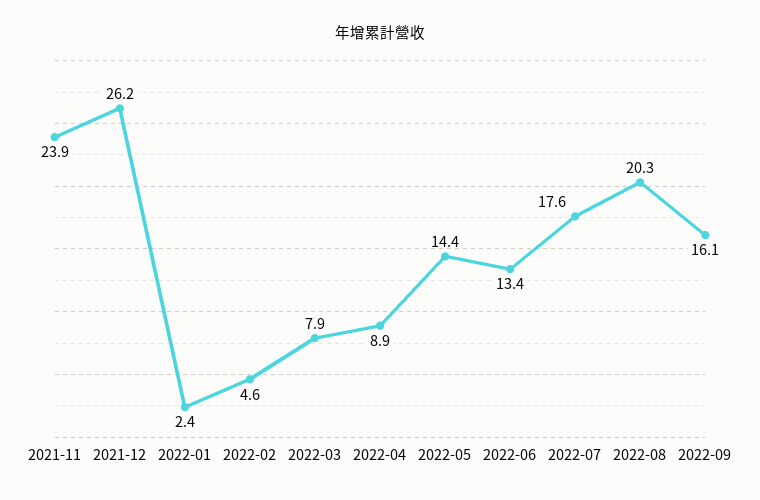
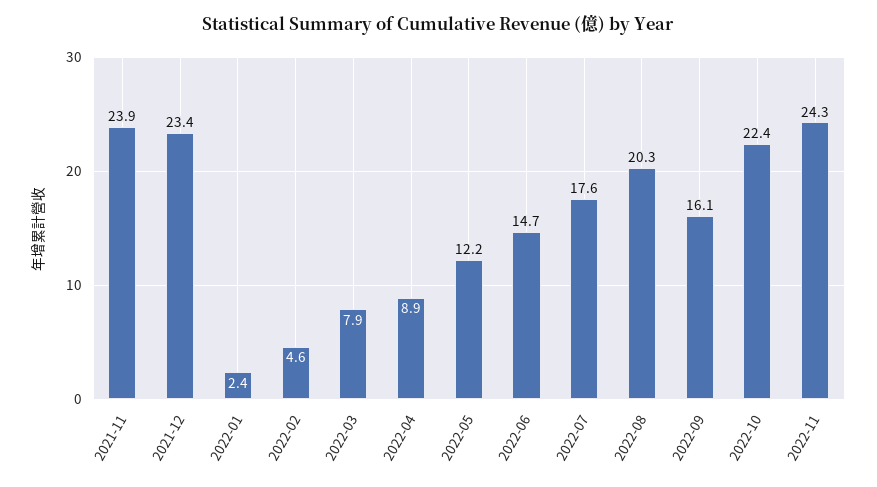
2021-12: 26.2 -> 23.4
2022-05: 14.4 -> 12.2
2022-06: 13.4 -> 14.7
2022-10: none -> 22.4
2022-11: none -> 24.3

